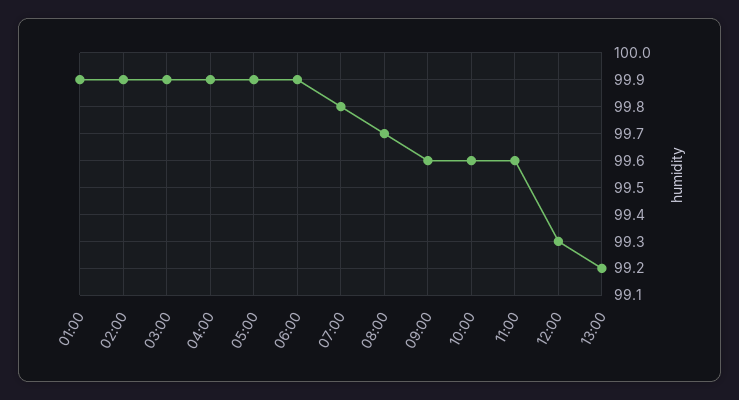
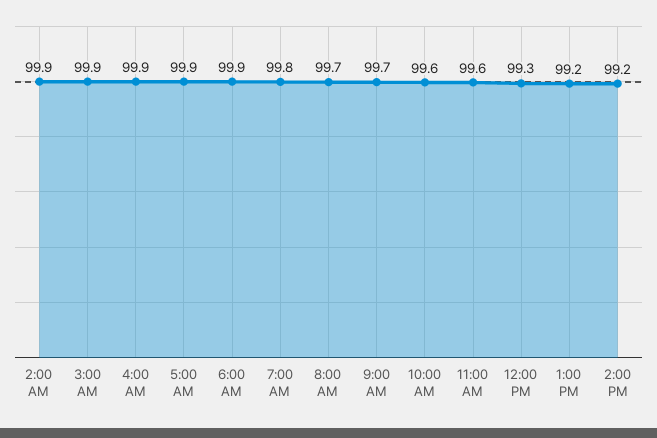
01:00: 99.9 -> none
09:00: 99.6 -> 99.7
2:00 PM: none -> 99.2

